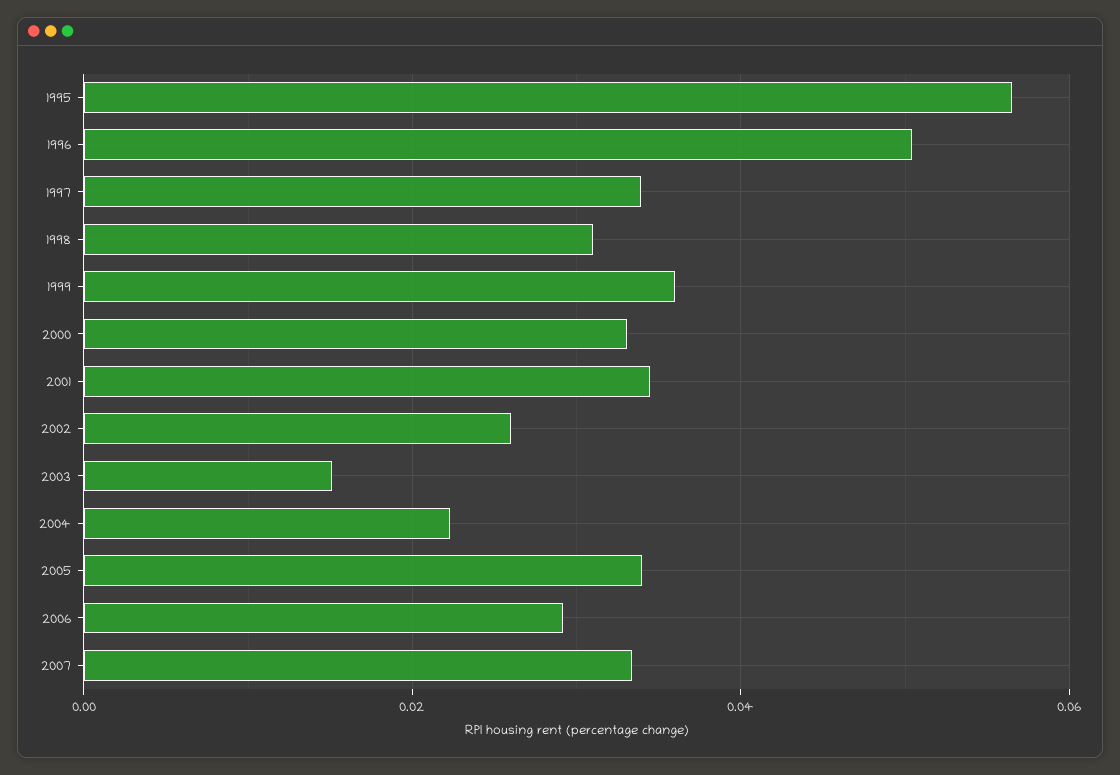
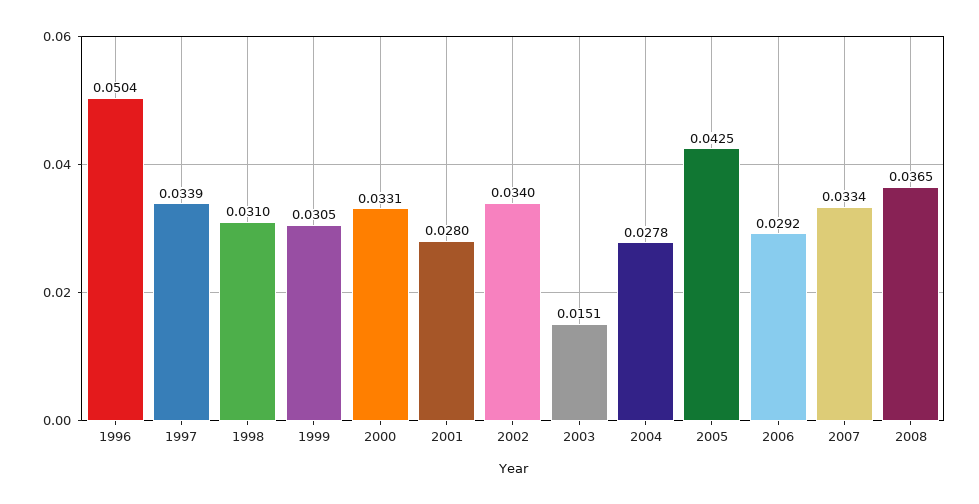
1995: 0.056 -> none
1999: 0.036 -> 0.0305
2001: 0.034 -> 0.028
2002: 0.026 -> 0.034
2004: 0.022 -> 0.0278
2005: 0.034 -> 0.0425
2008: none -> 0.0365

